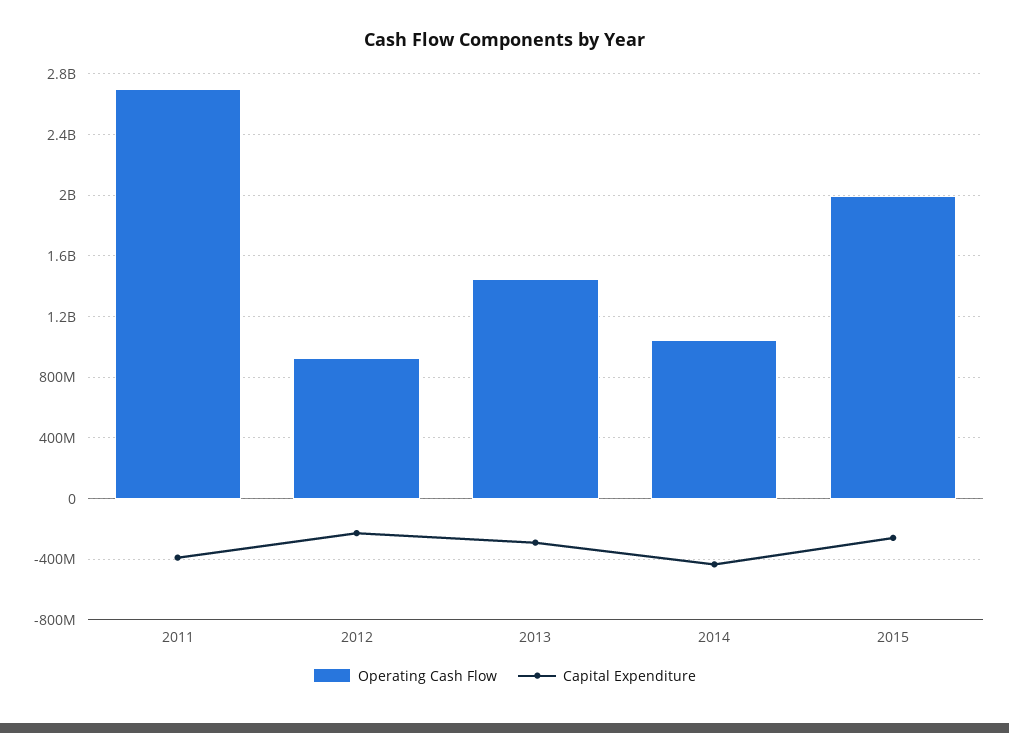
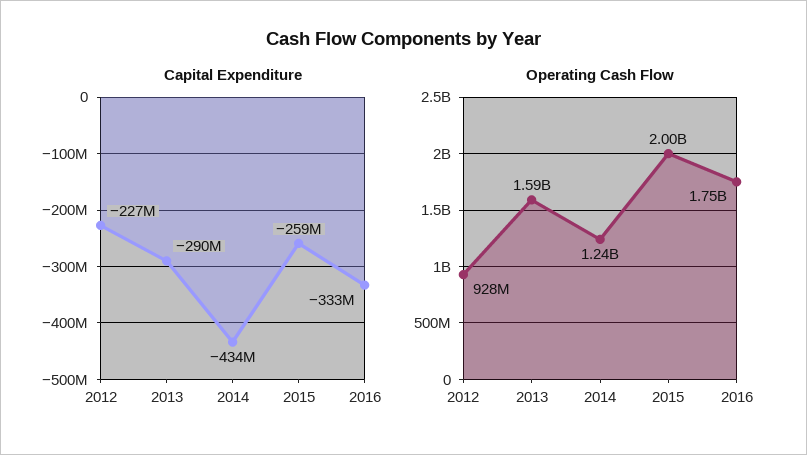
Operating Cash Flow, 2011: 2700000000 -> none
Capital Expenditure, 2011: -400000000 -> none
Operating Cash Flow, 2013: 1450000000 -> 1590000000
Operating Cash Flow, 2014: 1050000000 -> 1240000000
Capital Expenditure, 2016: none -> -333000000
Operating Cash Flow, 2016: none -> 1750000000

